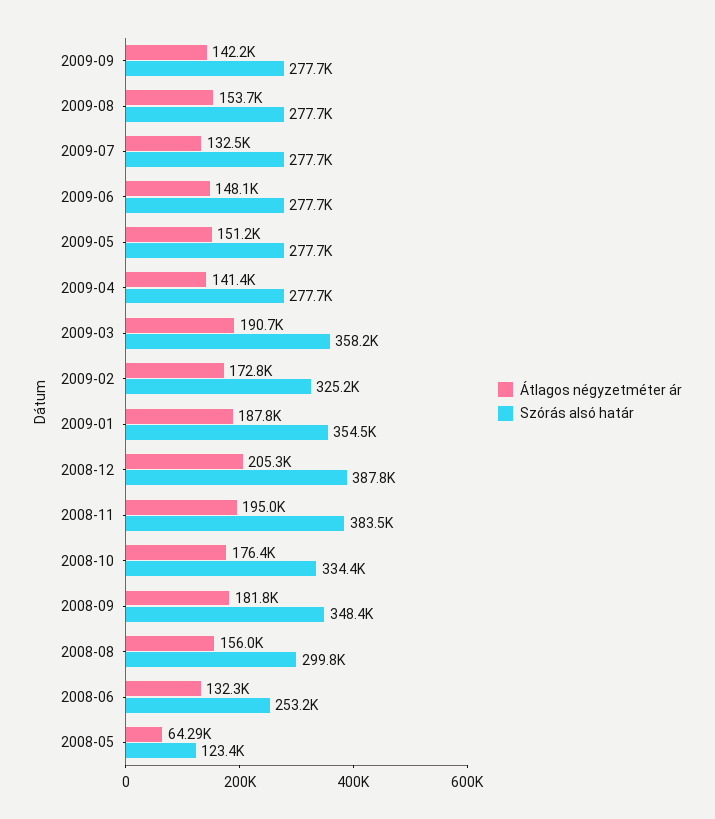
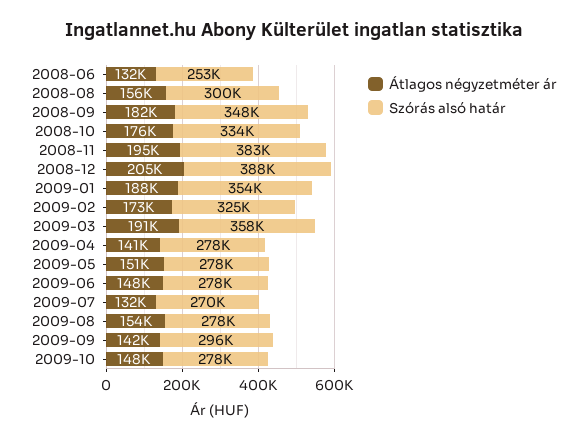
Szórás alsó határ, 2009-09: 277700 -> 296000
Szórás alsó határ, 2009-07: 277700 -> 270000
Átlagos négyzetméter ár, 2008-05: 64290 -> none
Szórás alsó határ, 2008-05: 123400 -> none
Átlagos négyzetméter ár, 2009-10: none -> 148000
Szórás alsó határ, 2009-10: none -> 278000

